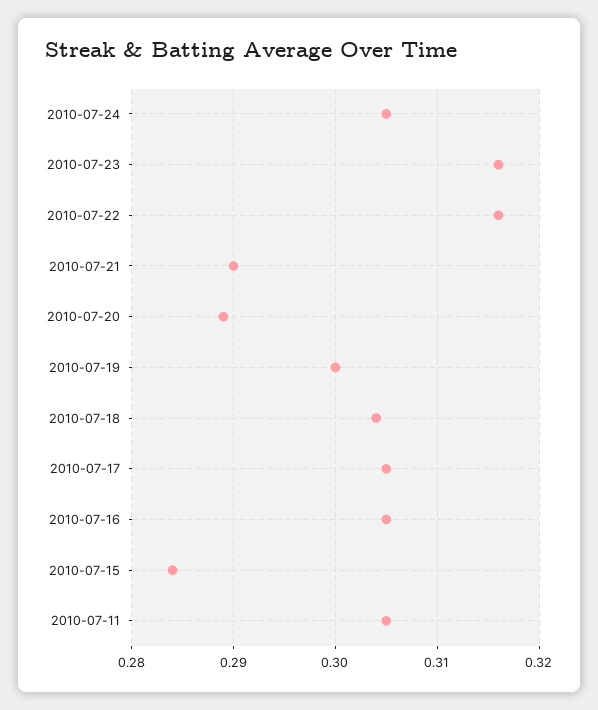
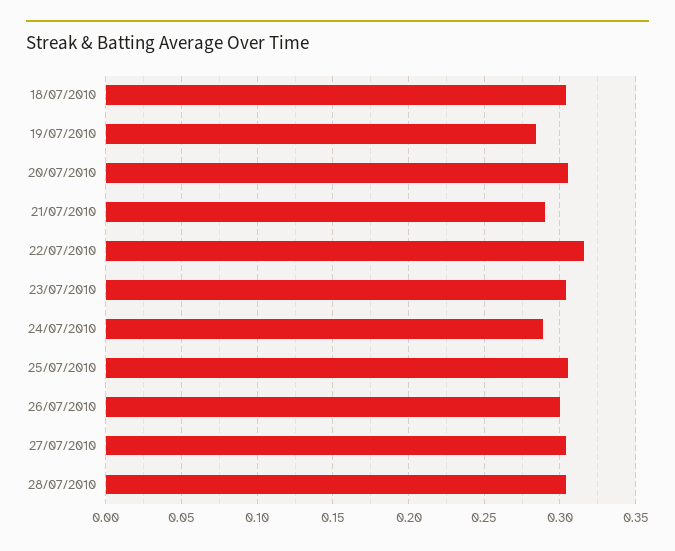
2010-07-24: 0.305 -> 0.29
2010-07-23: 0.316 -> 0.305
2010-07-20: 0.289 -> 0.305
2010-07-19: 0.3 -> 0.285
2010-07-17: 0.305 -> none
2010-07-16: 0.305 -> none
2010-07-15: 0.284 -> none
2010-07-11: 0.305 -> none
25/07/2010: none -> 0.305
26/07/2010: none -> 0.3
27/07/2010: none -> 0.305
28/07/2010: none -> 0.305

